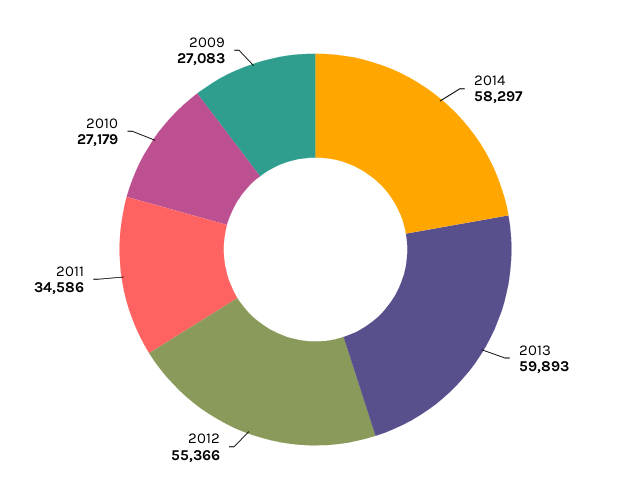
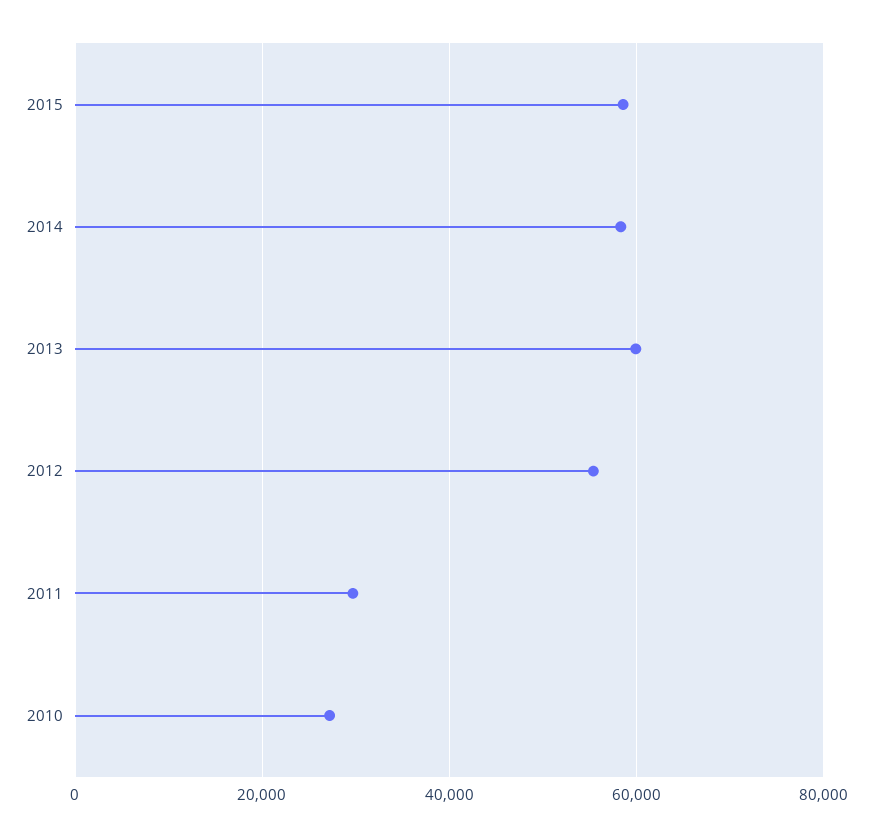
2011: 34586 -> 30000
2009: 27083 -> none
2015: none -> 58000

